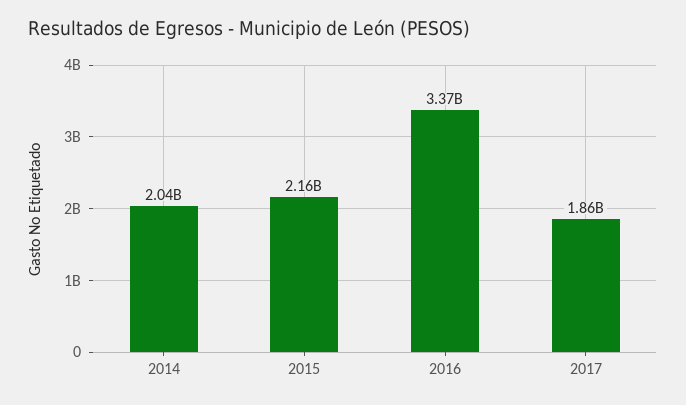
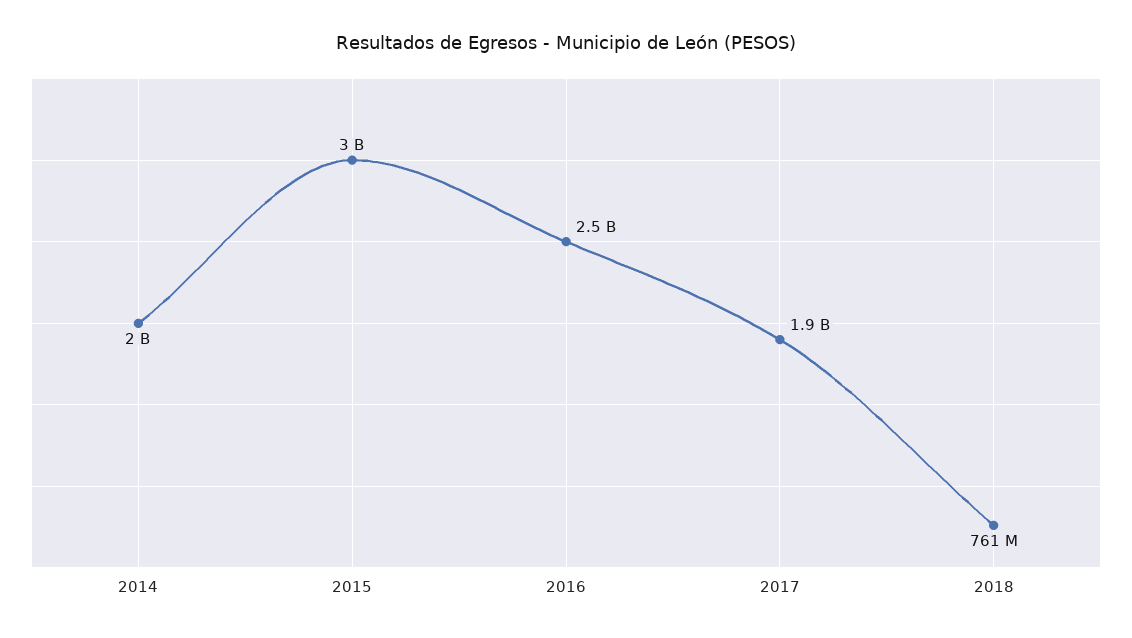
2015: 2160000000 -> 3000000000
2016: 3370000000 -> 2500000000
2018: none -> 761000000

